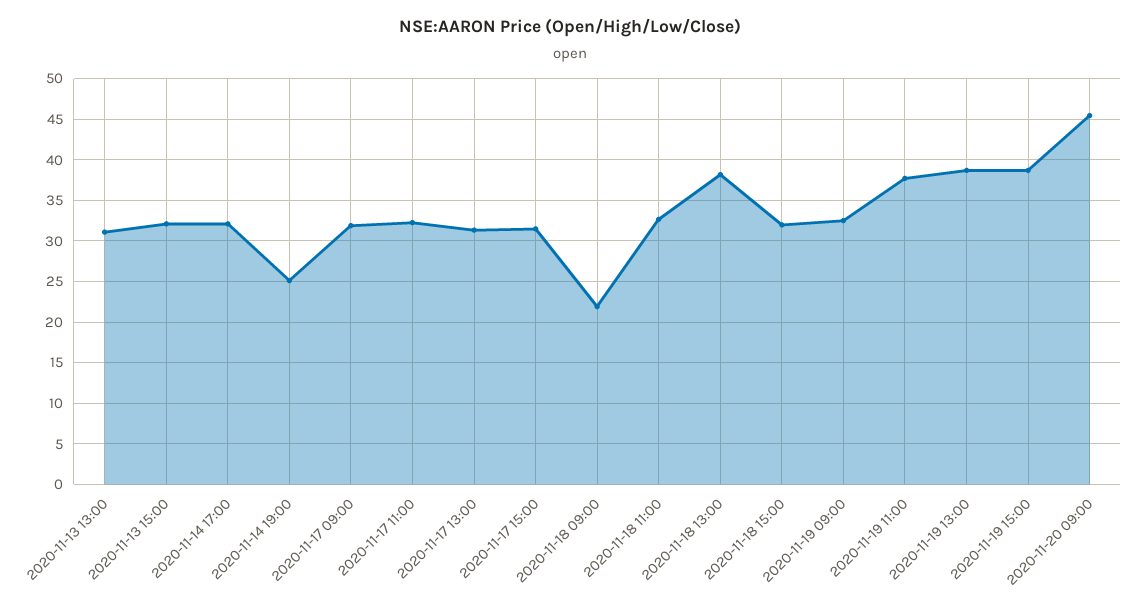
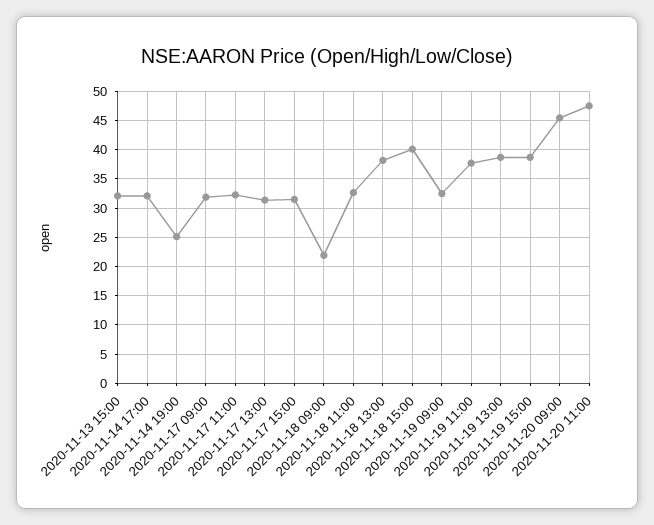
2020-11-13 13:00: 31 -> none
2020-11-18 15:00: 32 -> 40
2020-11-20 11:00: none -> 47.5

